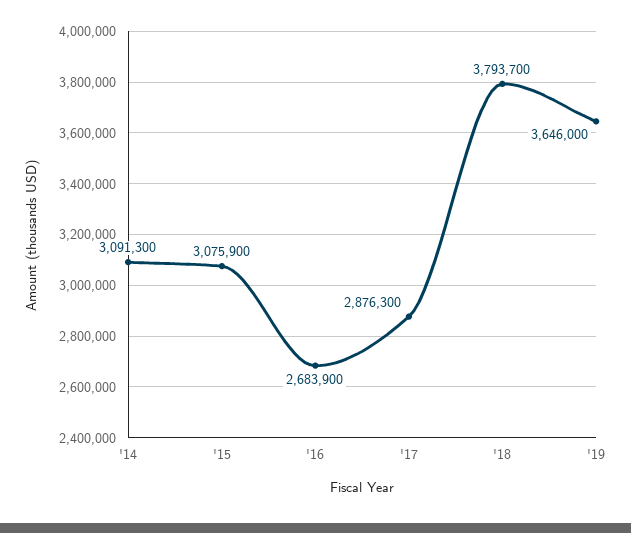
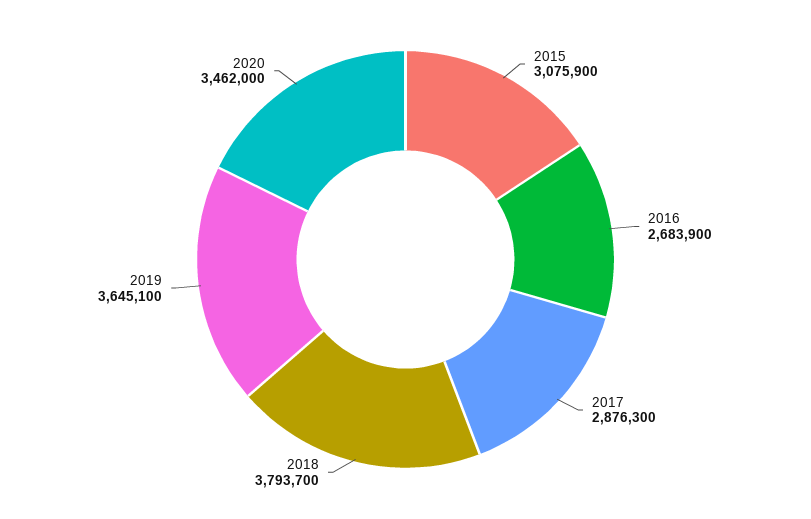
'14: 3091300 -> none
'19: 3646000 -> 3645100
2020: none -> 3462000

